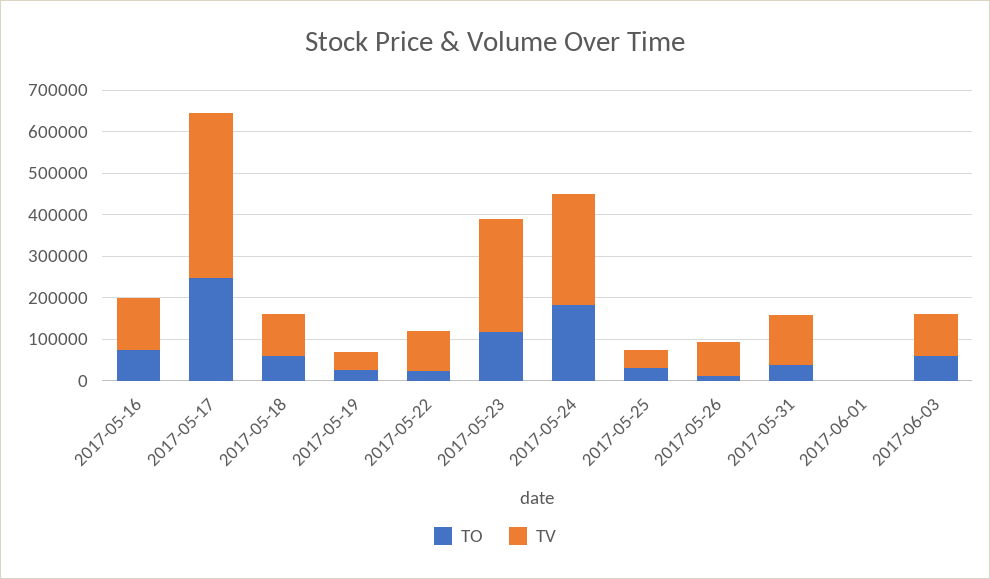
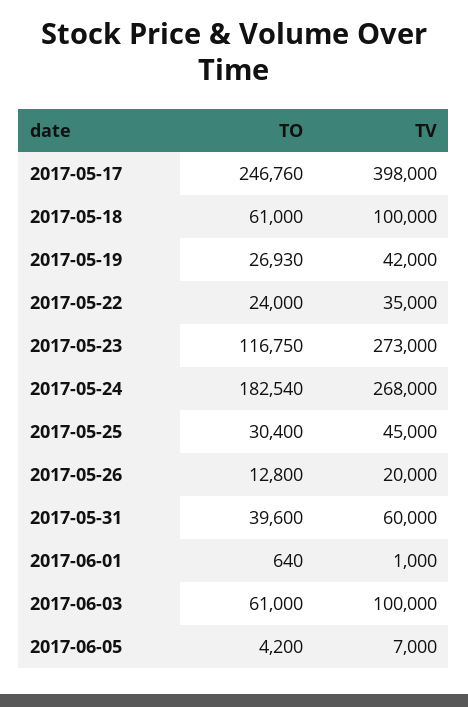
TO, 2017-05-16: 80000 -> none
TV, 2017-05-16: 120000 -> none
TV, 2017-05-22: 100000 -> 35000
TV, 2017-05-26: 80000 -> 20000
TV, 2017-05-31: 120000 -> 60000
TO, 2017-06-05: none -> 4200
TV, 2017-06-05: none -> 7000

